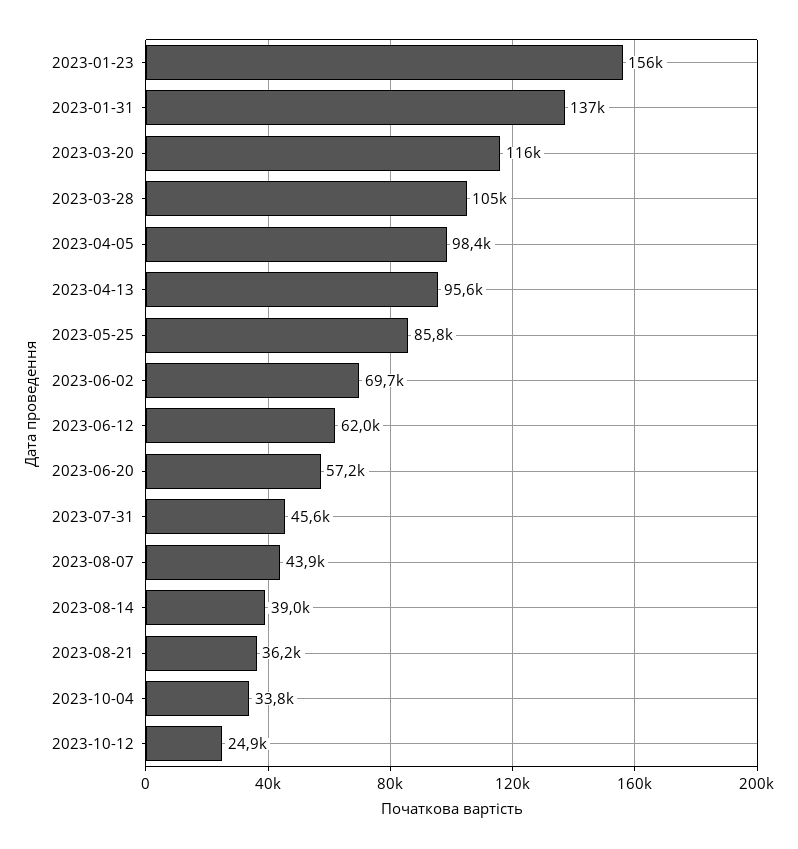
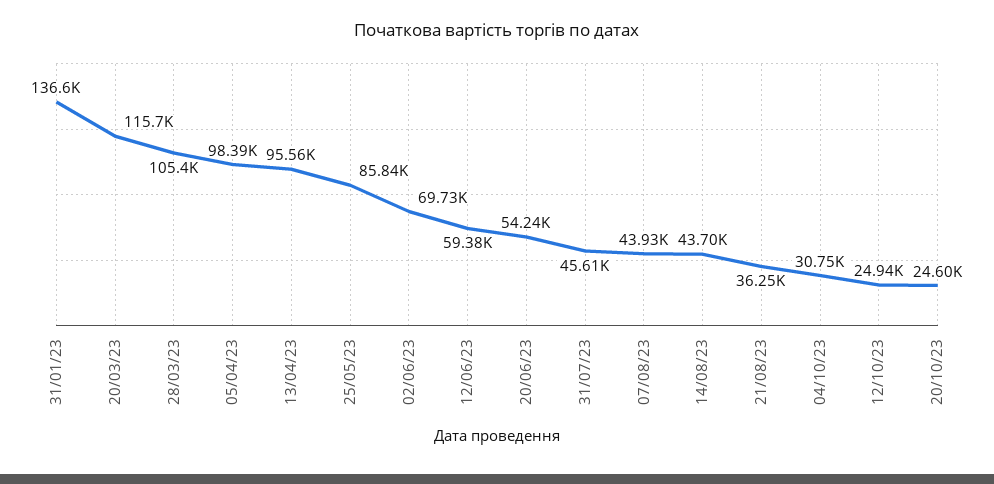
2023-01-23: 156000 -> none
2023-06-12: 62000 -> 59380
2023-06-20: 57200 -> 54240
2023-08-14: 39000 -> 43700
2023-10-04: 33800 -> 30750
20/10/23: none -> 24600

